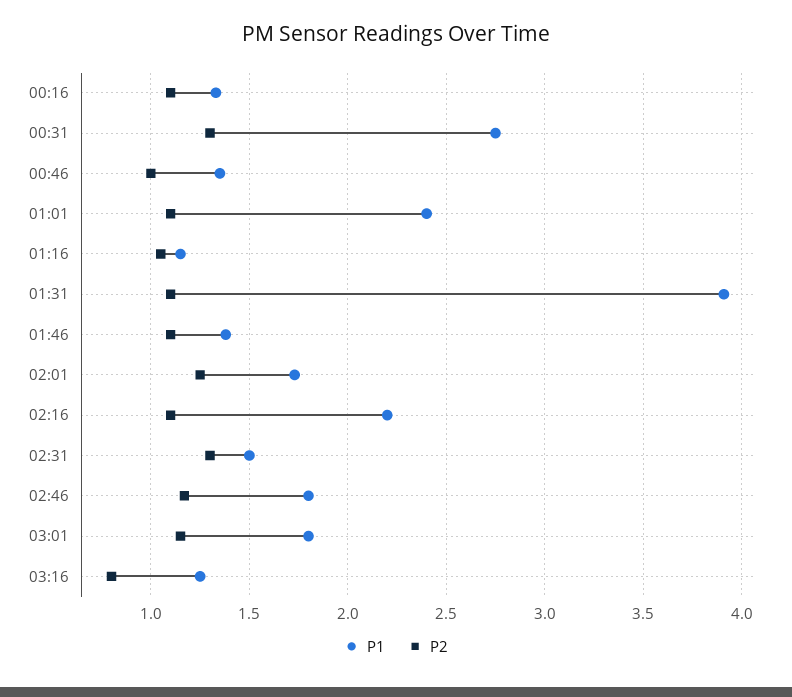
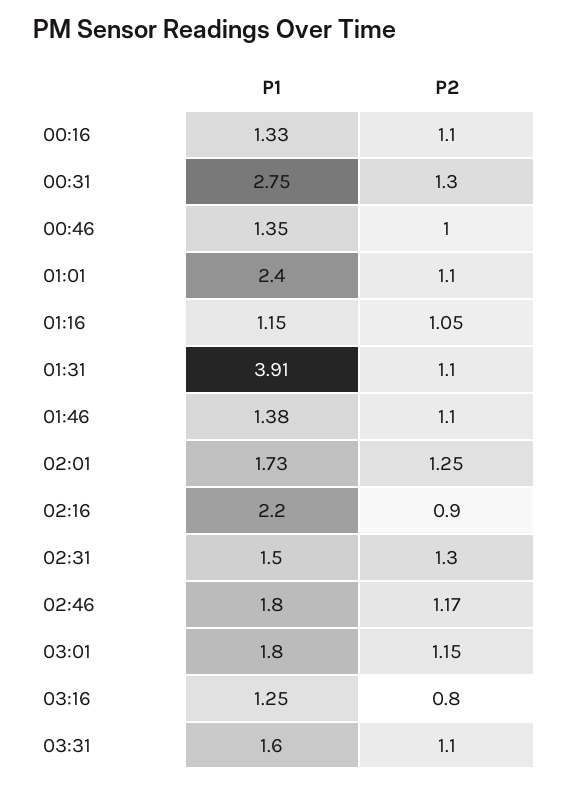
P2, 02:16: 1.1 -> 0.9
P1, 03:31: none -> 1.6
P2, 03:31: none -> 1.1

